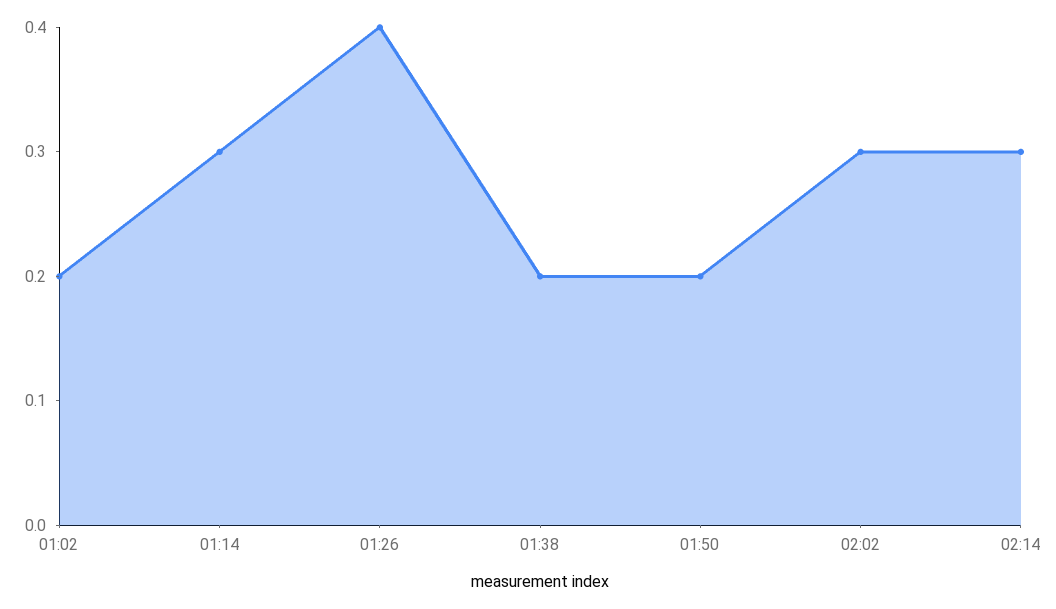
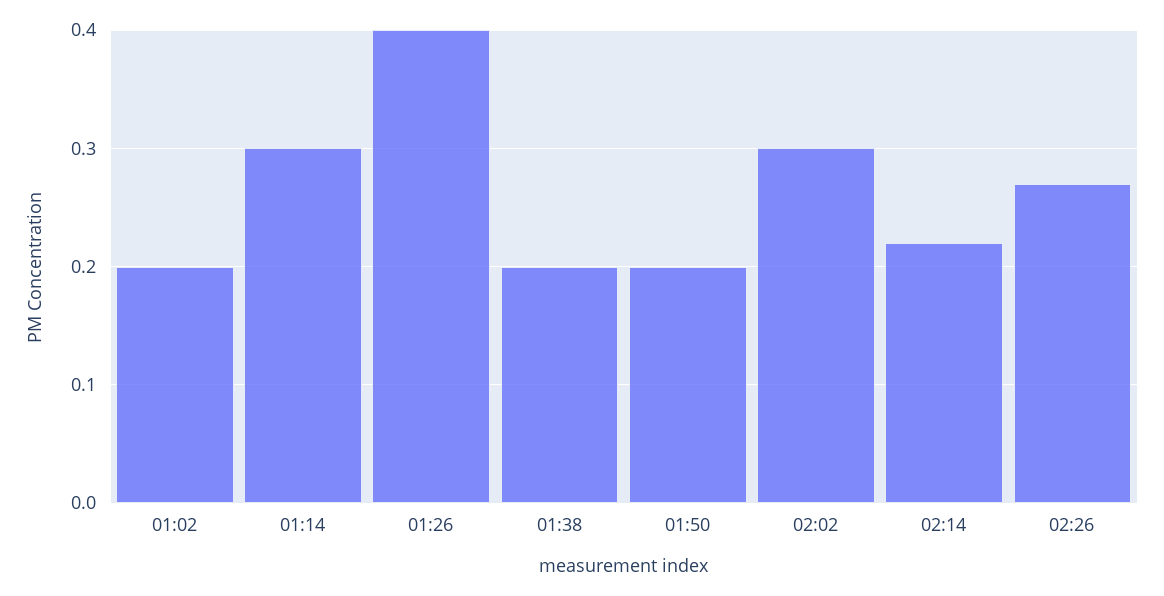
02:14: 0.3 -> 0.22
02:26: none -> 0.27

